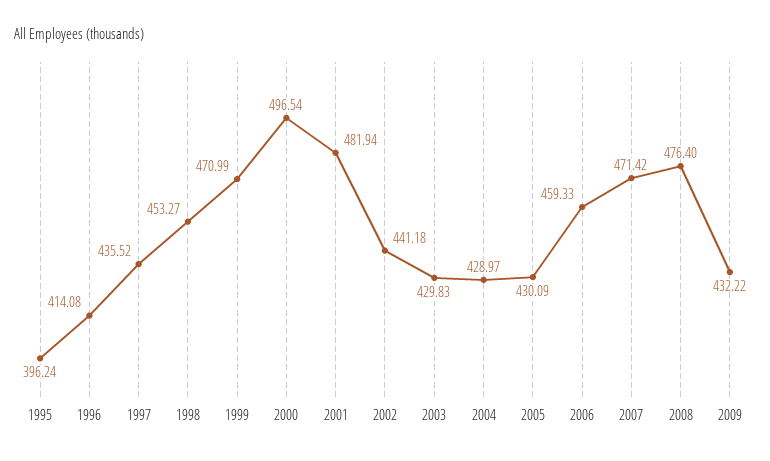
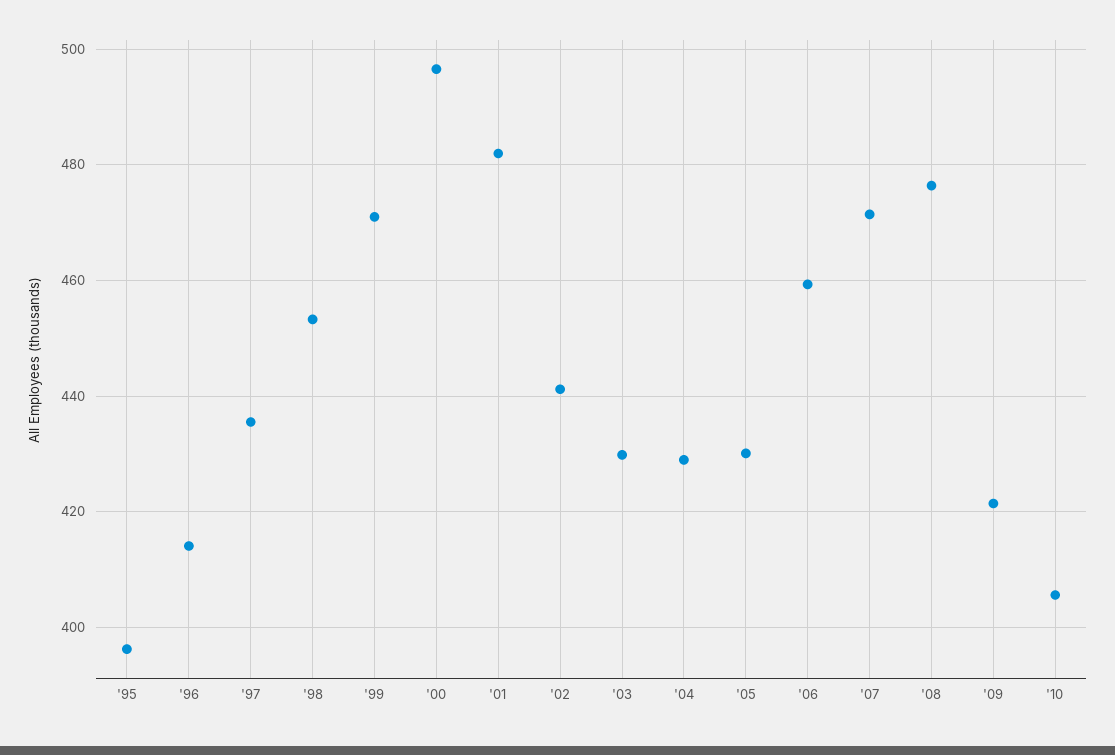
2009: 432.22 -> 422
'10: none -> 406

